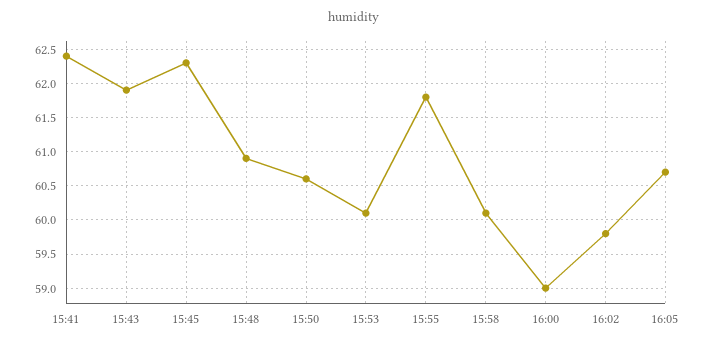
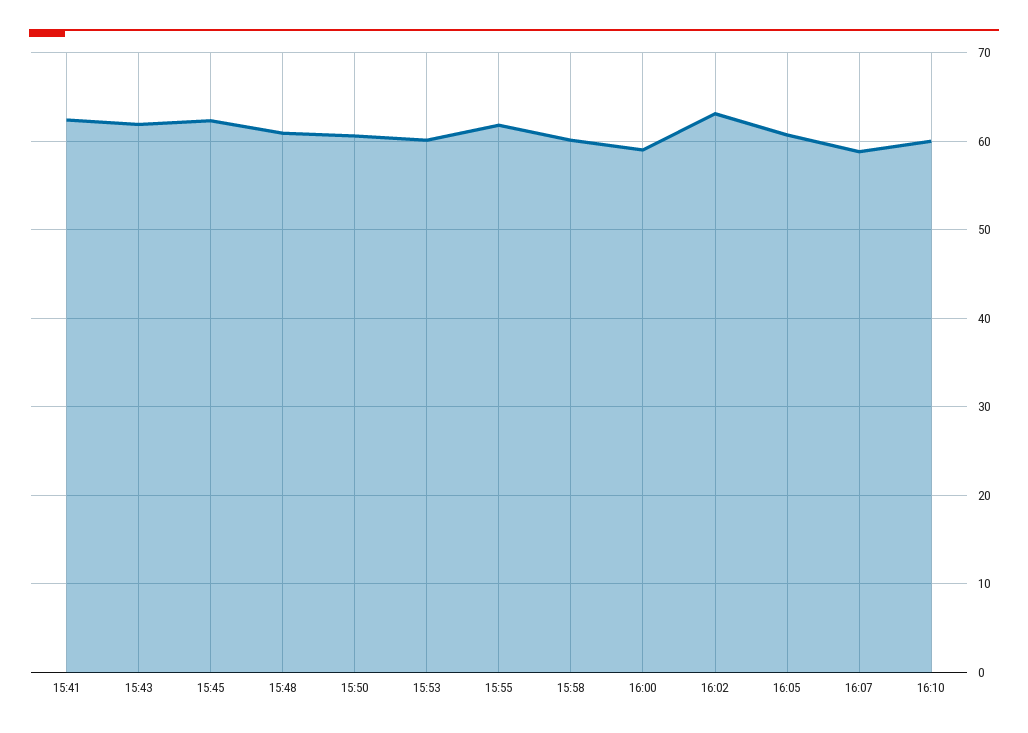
16:02: 59.8 -> 63
16:07: none -> 59
16:10: none -> 60

